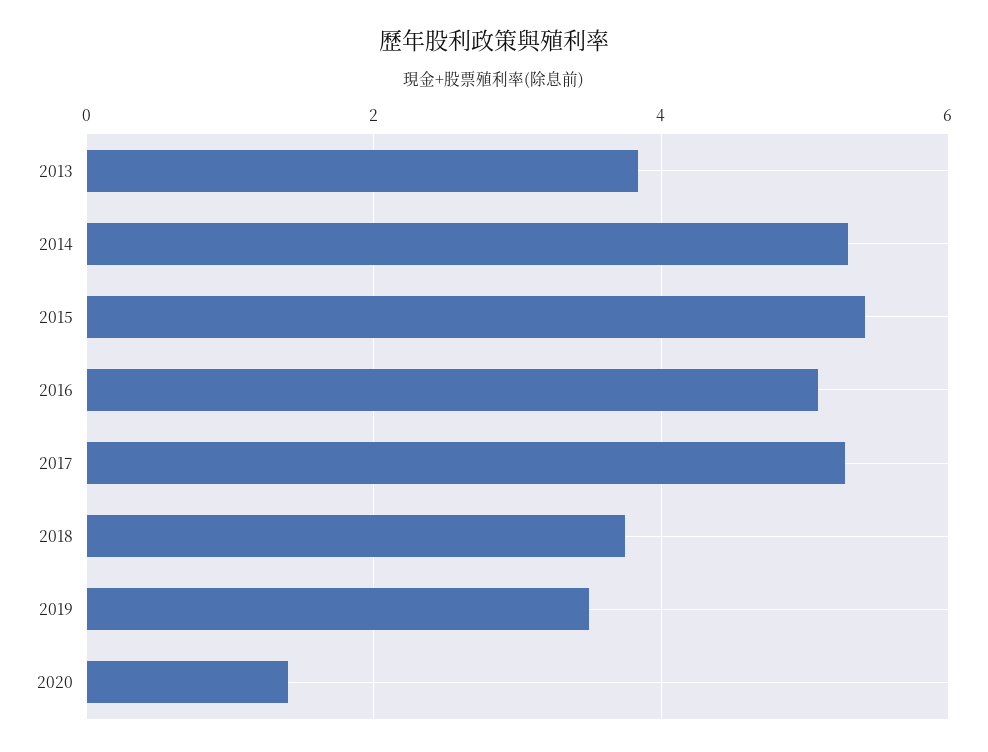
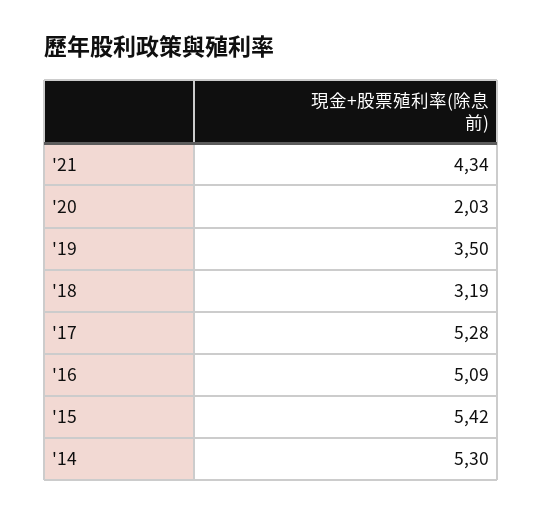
2013: 3.8 -> none
2018: 3.8 -> 3.19
2020: 1.4 -> 2.03
'21: none -> 4.34

